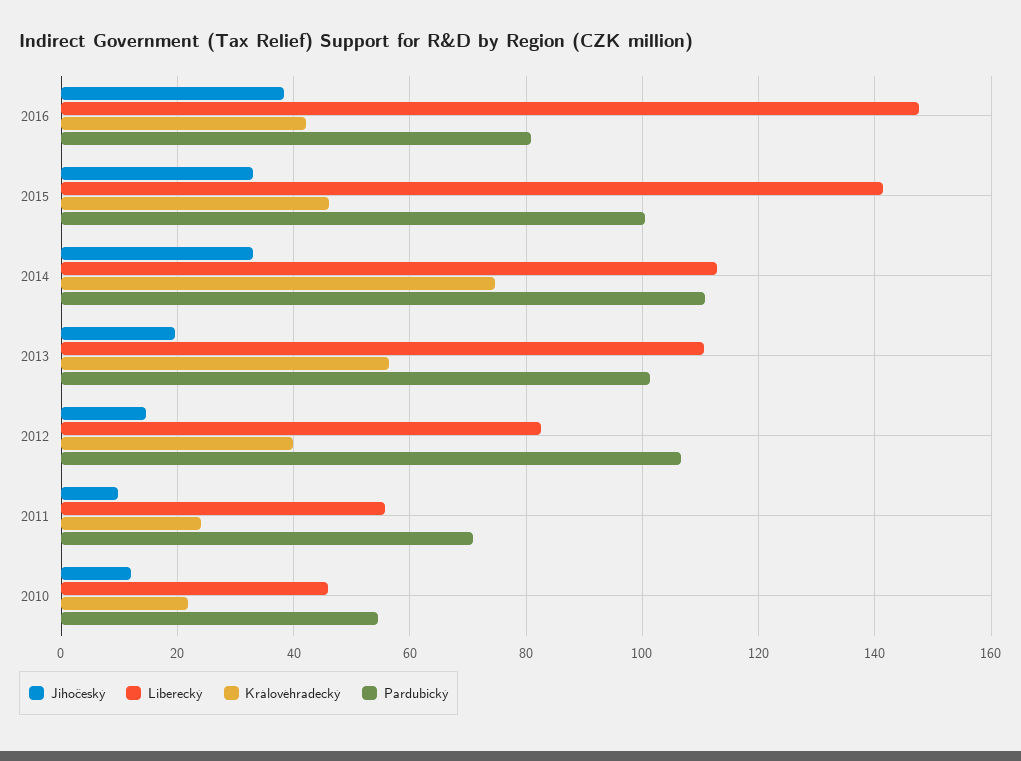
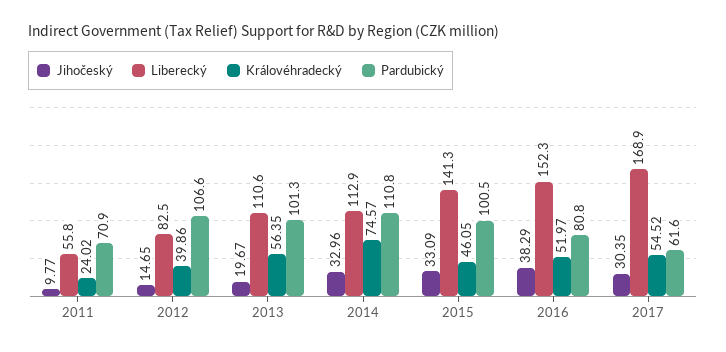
Liberecký, 2016: 148 -> 152.3
Královéhradecký, 2016: 42 -> 51.97
Jihočeský, 2010: 12 -> none
Liberecký, 2010: 46 -> none
Královéhradecký, 2010: 22 -> none
Pardubický, 2010: 54 -> none
Jihočeský, 2017: none -> 30.35
Liberecký, 2017: none -> 168.9
Královéhradecký, 2017: none -> 54.52
Pardubický, 2017: none -> 61.6

